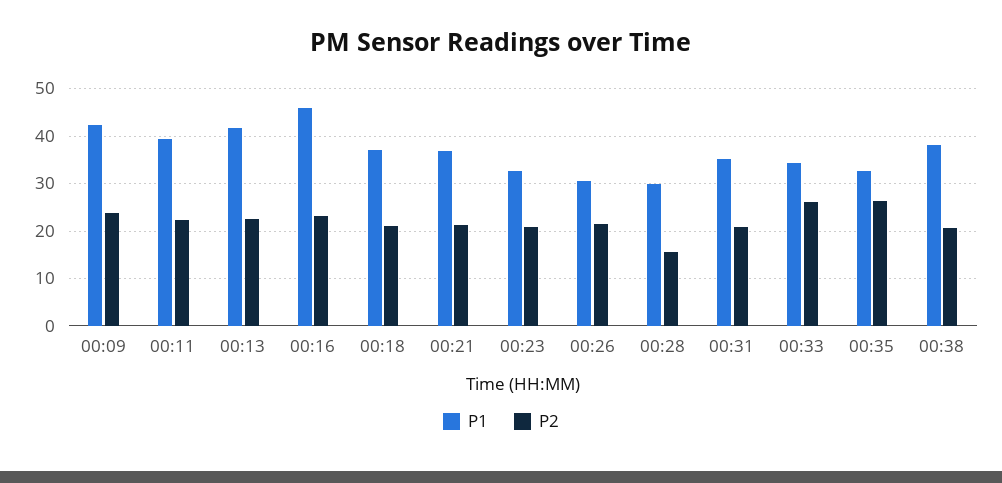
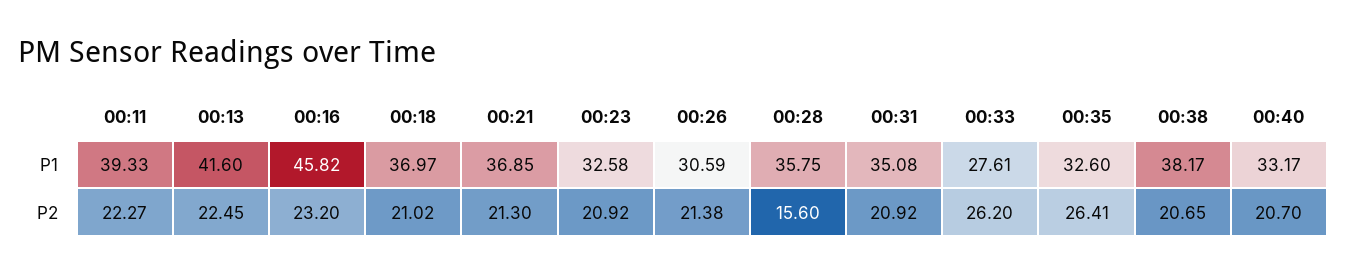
P1, 00:09: 42 -> none
P2, 00:09: 24 -> none
P1, 00:28: 30 -> 35.75
P1, 00:33: 34 -> 27.61
P1, 00:40: none -> 33.17
P2, 00:40: none -> 20.7

